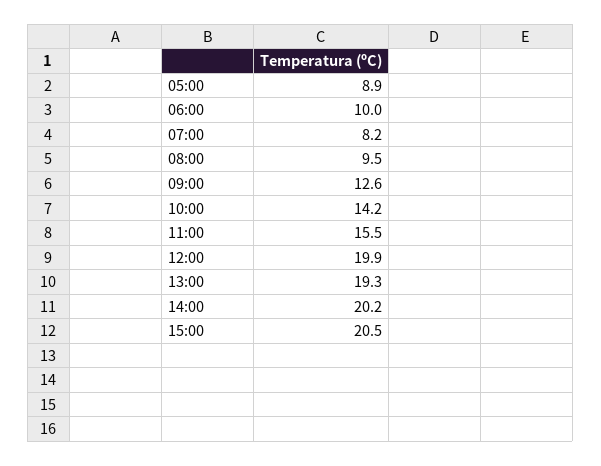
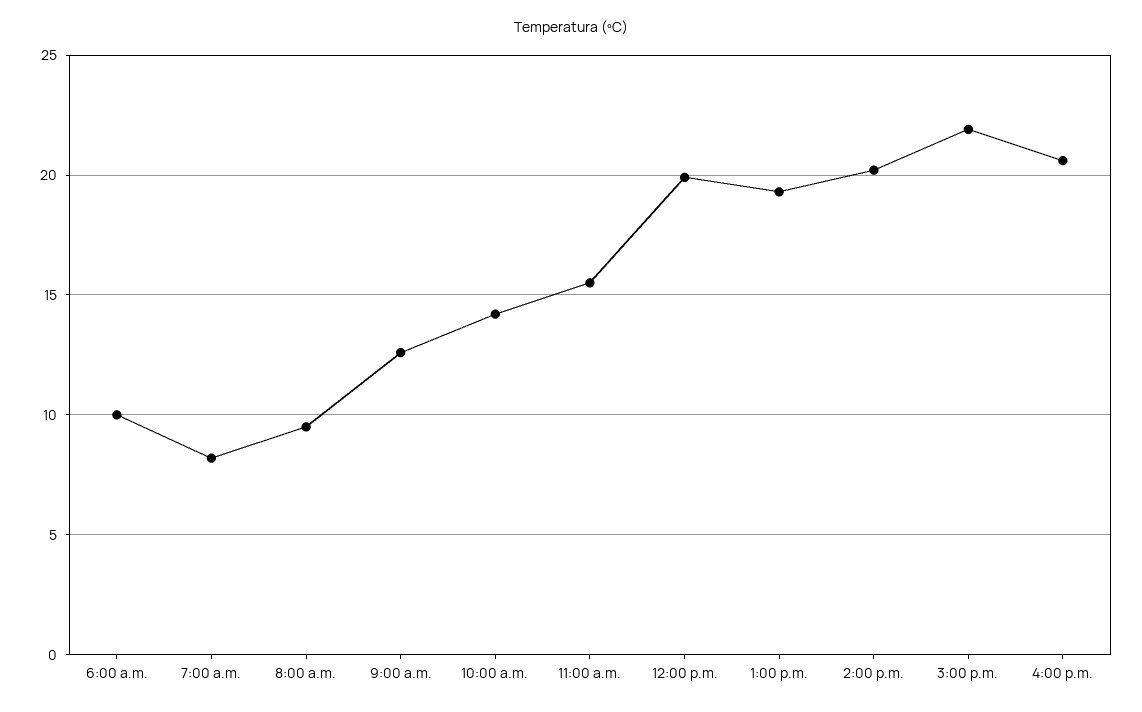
05:00: 8.9 -> none
15:00: 20.5 -> 22
4:00 p.m.: none -> 20.5

